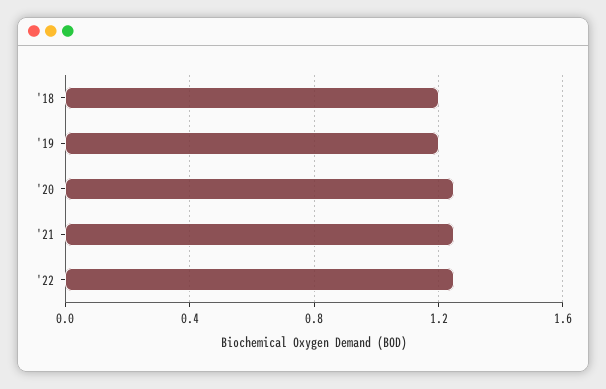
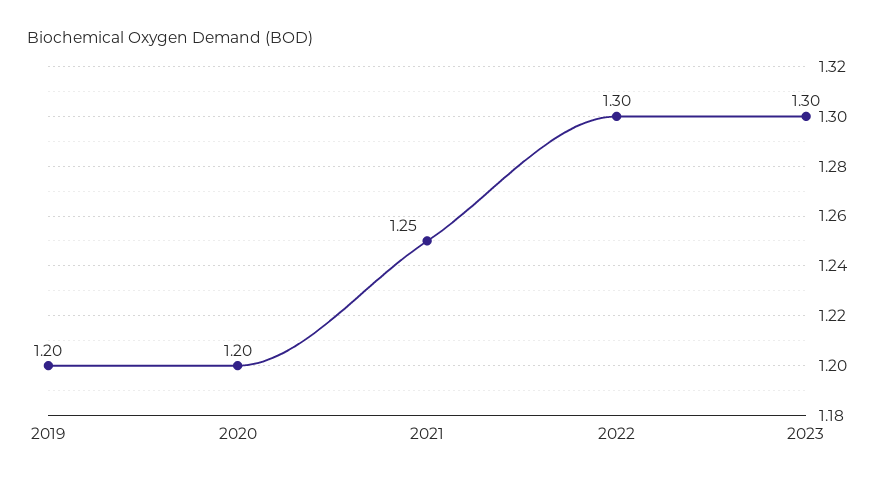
'18: 1.2 -> none
'20: 1.25 -> 1.2
'22: 1.25 -> 1.3
2023: none -> 1.3

